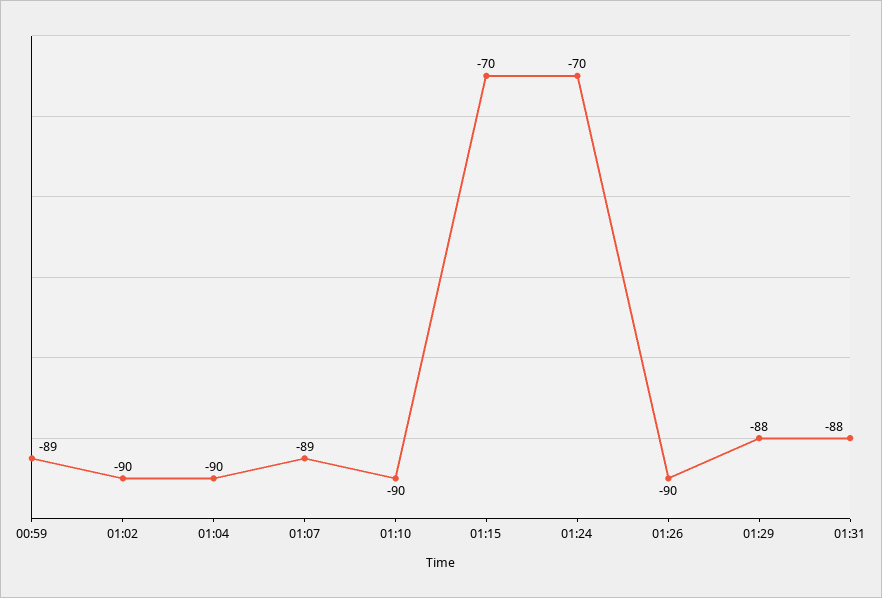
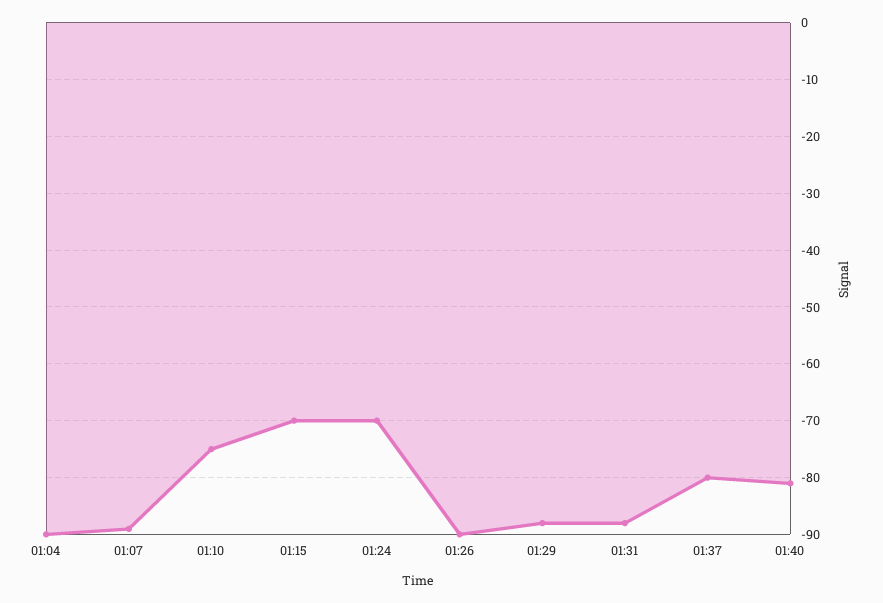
00:59: -89 -> none
01:02: -90 -> none
01:10: -90 -> -75
01:37: none -> -80
01:40: none -> -80

